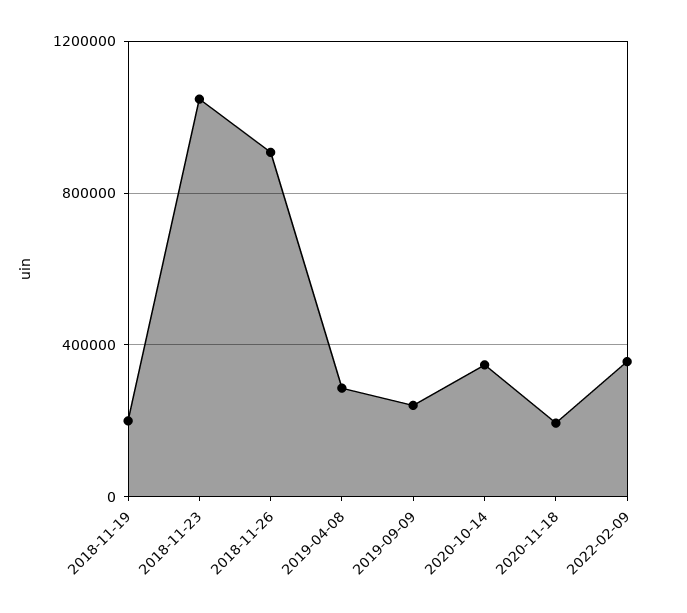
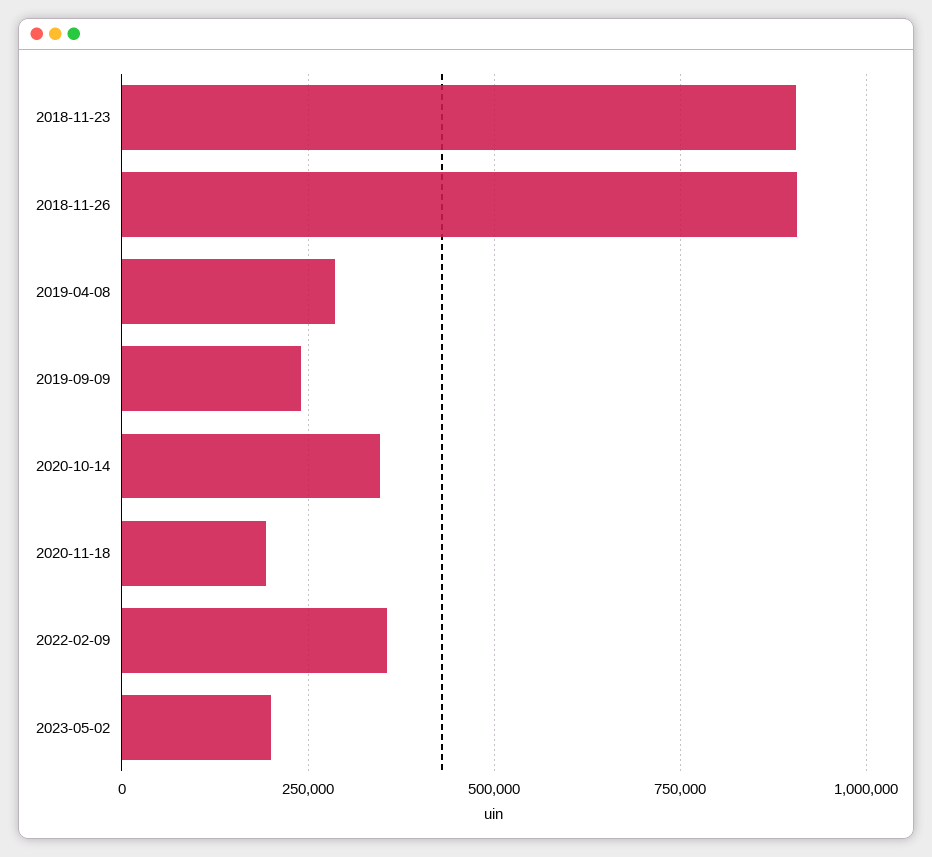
2018-11-19: 200000 -> none
2018-11-23: 1050000 -> 900000
2023-05-02: none -> 200000

